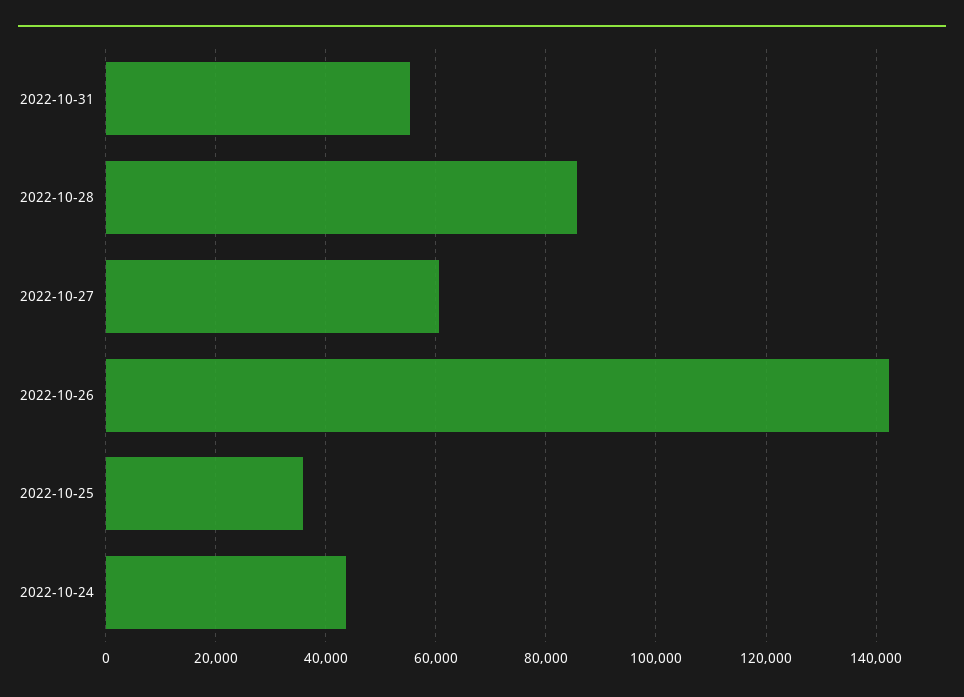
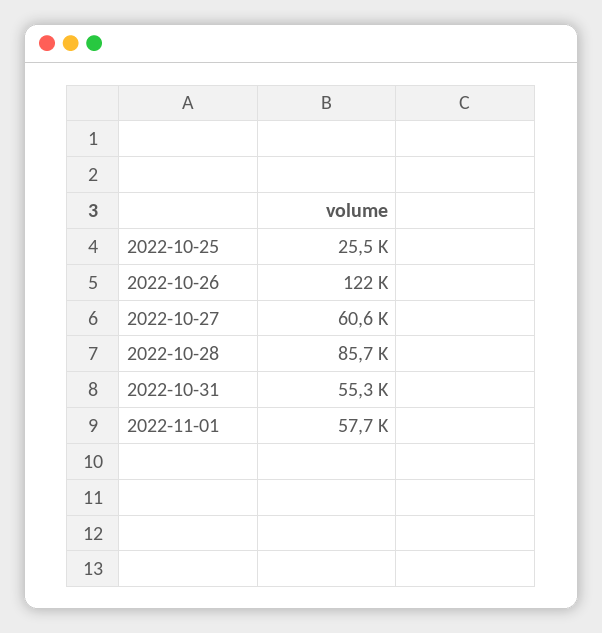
2022-10-26: 142000 -> 122000
2022-10-25: 36000 -> 25500
2022-10-24: 44000 -> none
2022-11-01: none -> 57700

